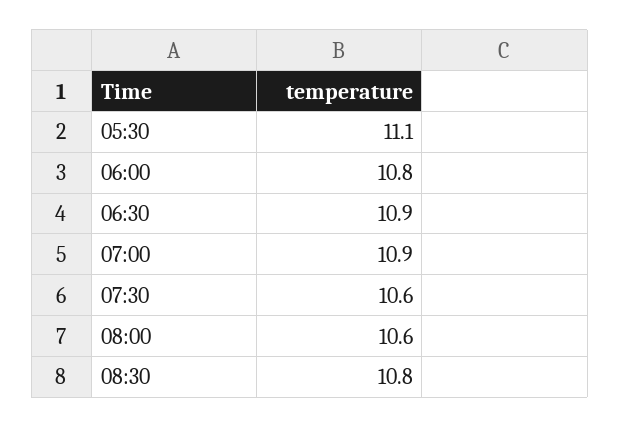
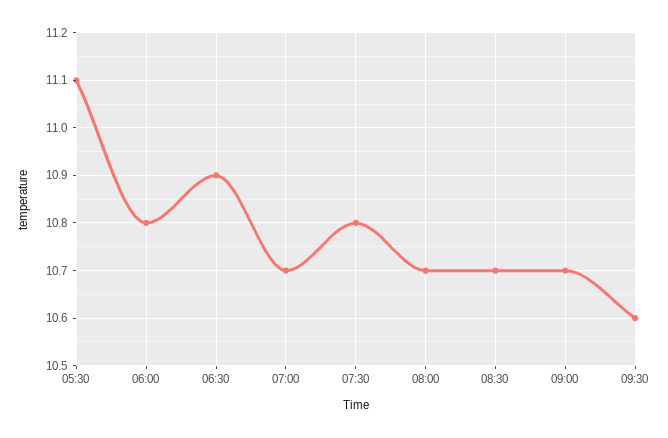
07:00: 10.9 -> 10.7
07:30: 10.6 -> 10.8
08:00: 10.6 -> 10.7
08:30: 10.8 -> 10.7
09:00: none -> 10.7
09:30: none -> 10.6

